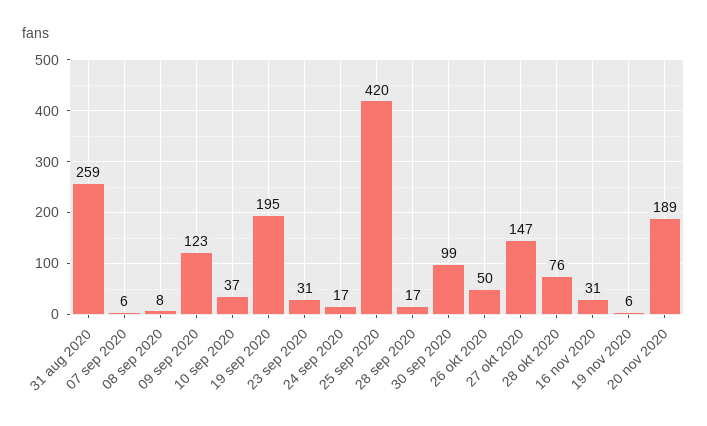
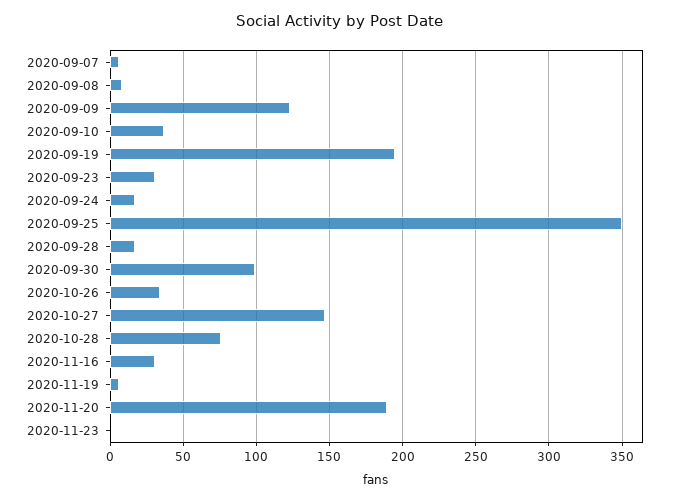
31 aug 2020: 259 -> none
25 sep 2020: 420 -> 350
26 okt 2020: 50 -> 35
2020-11-23: none -> 0

